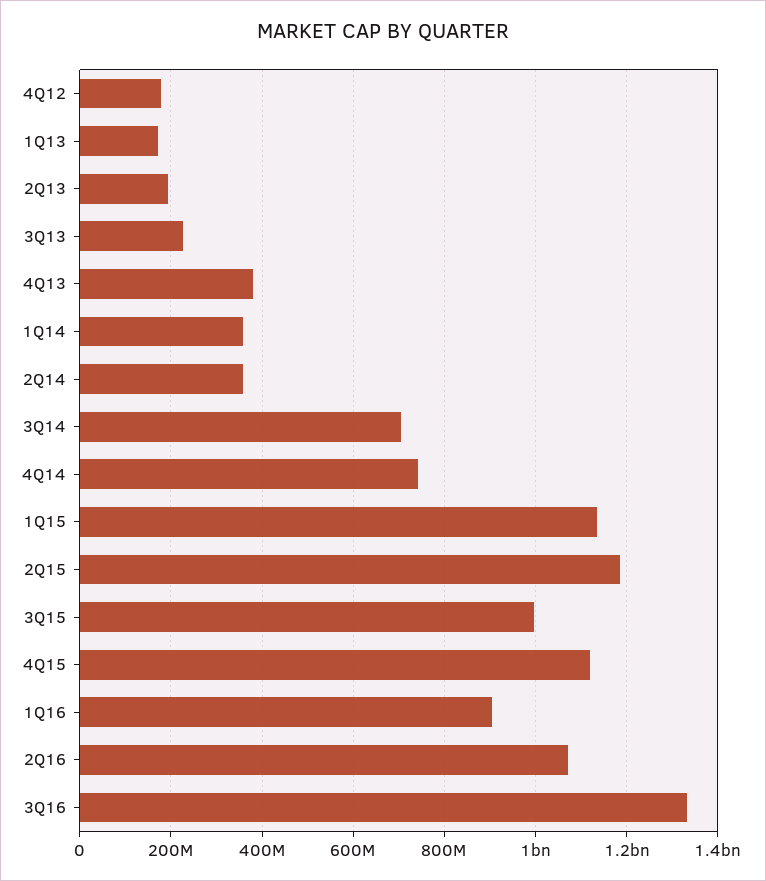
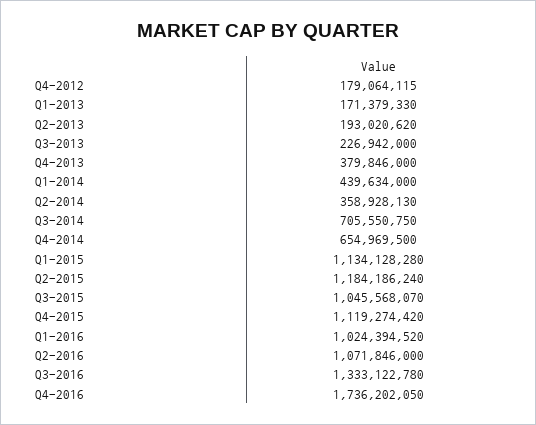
1Q14: 360000000 -> 439634000
4Q14: 740000000 -> 654969500
3Q15: 1000000000 -> 1045568070
1Q16: 900000000 -> 1024394520
Q4-2016: none -> 1736202050

